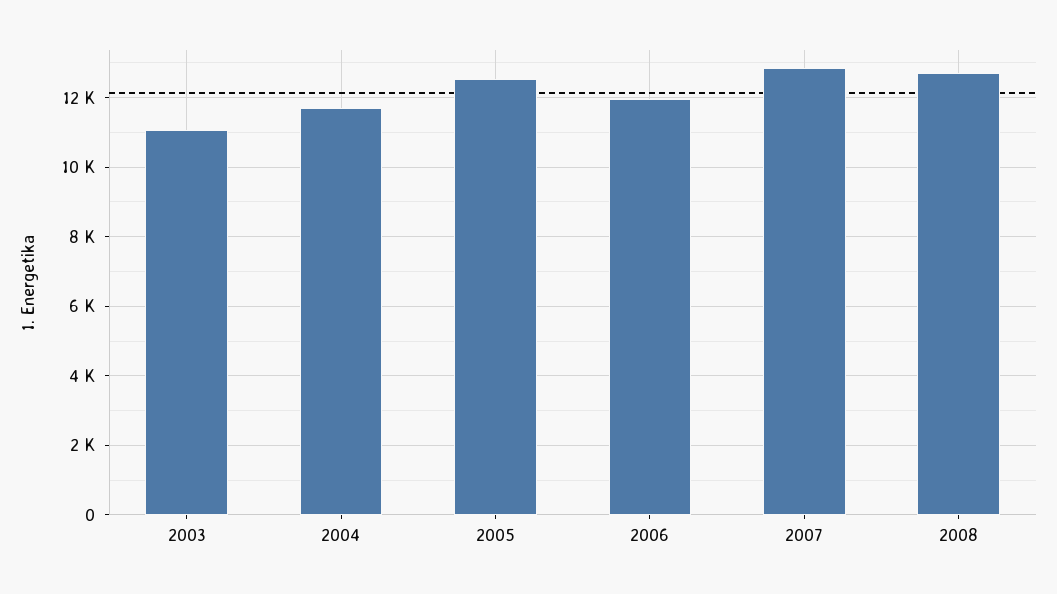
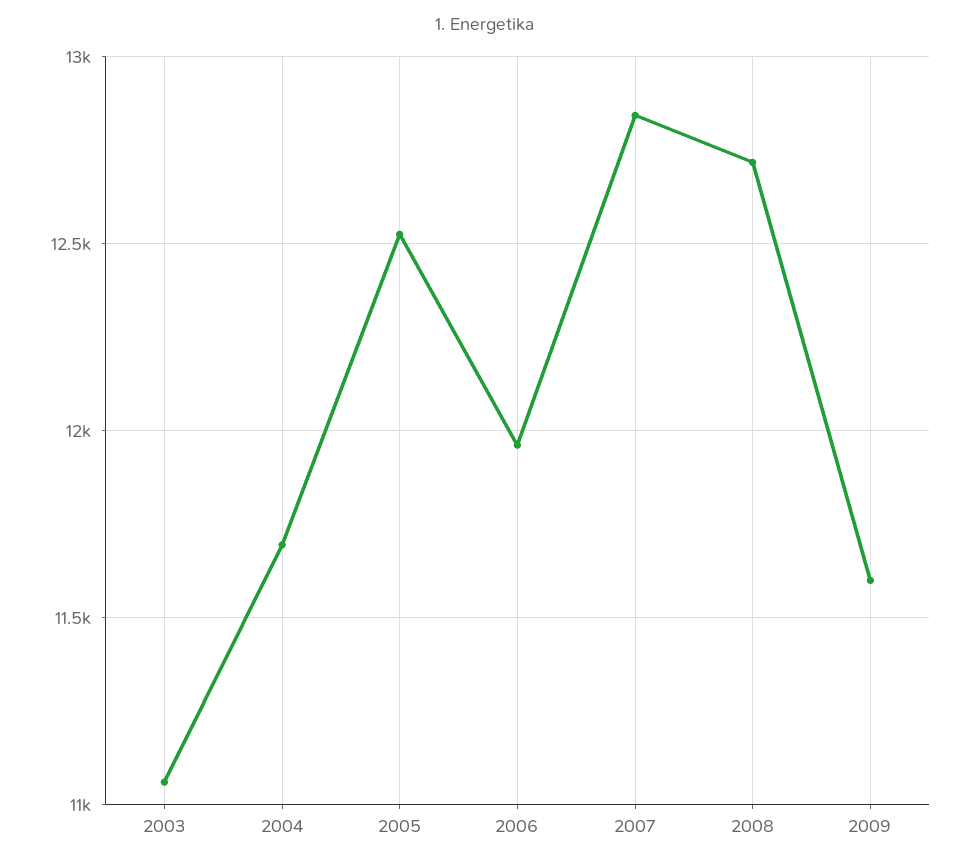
2009: none -> 11600

